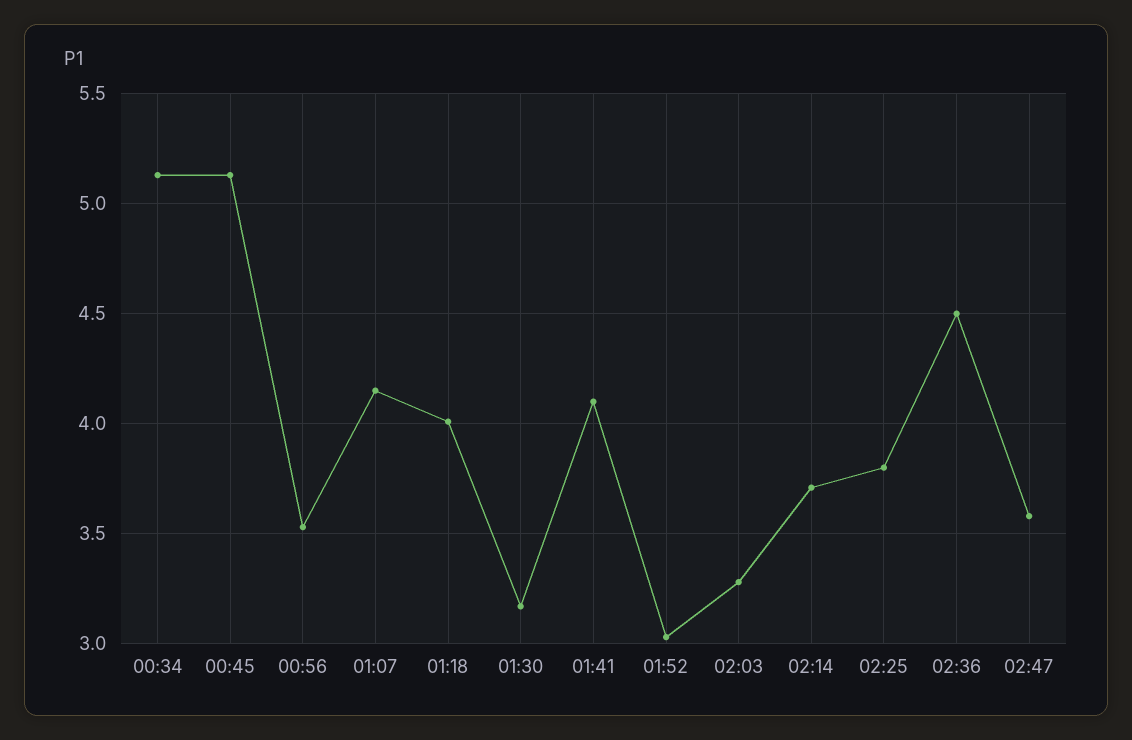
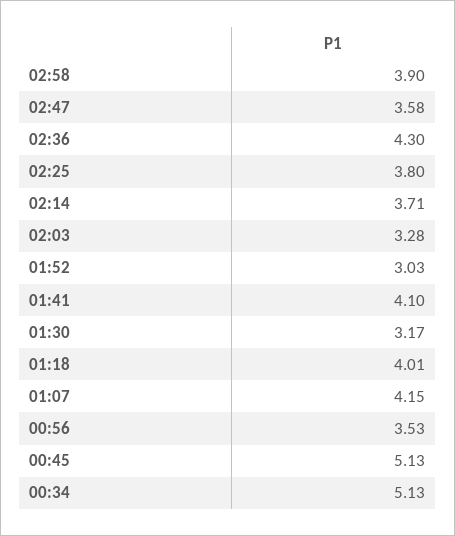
02:36: 4.5 -> 4.3
02:58: none -> 3.9

